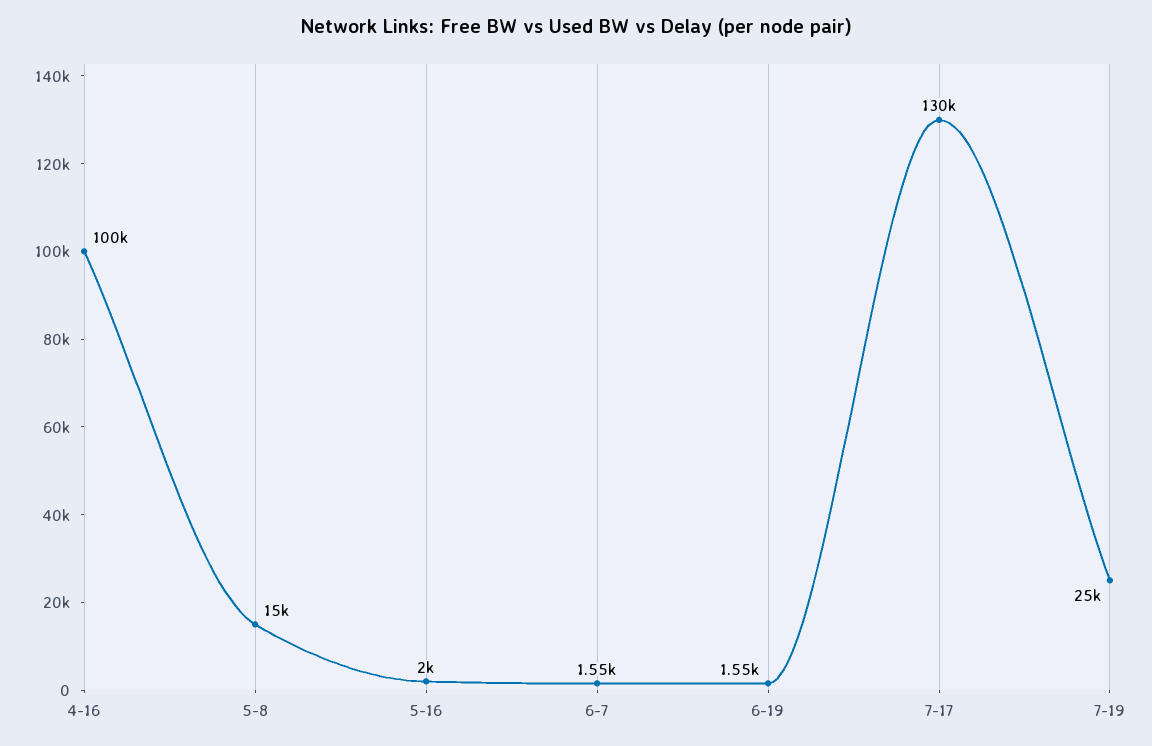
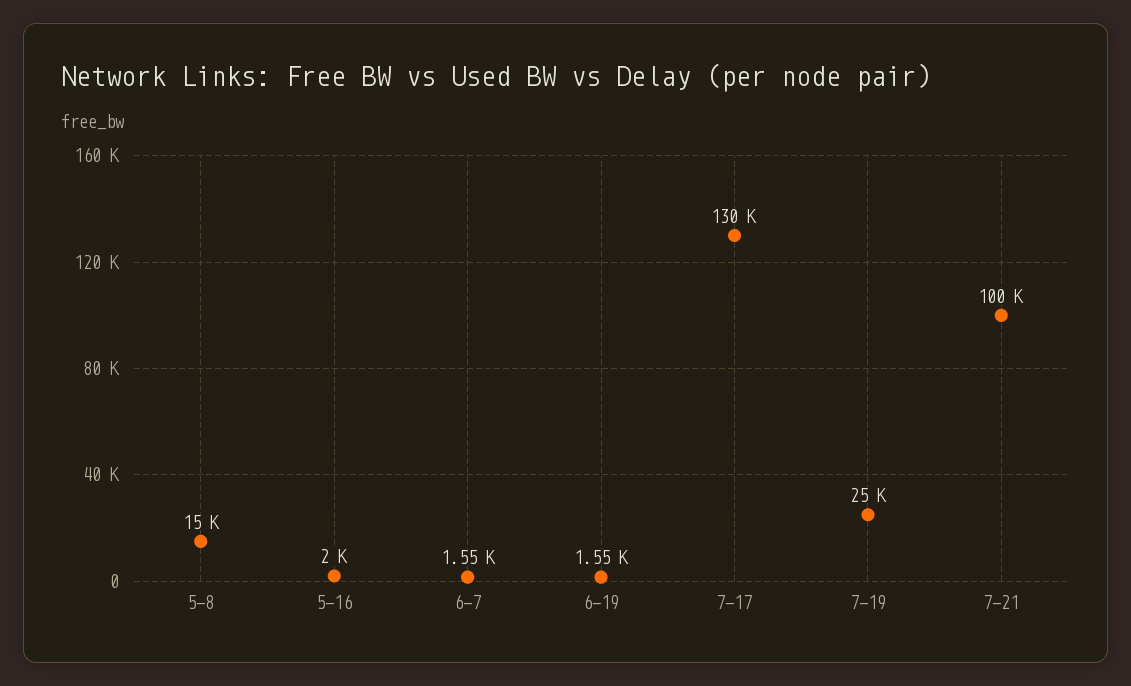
4-16: 100000 -> none
7-21: none -> 100000

